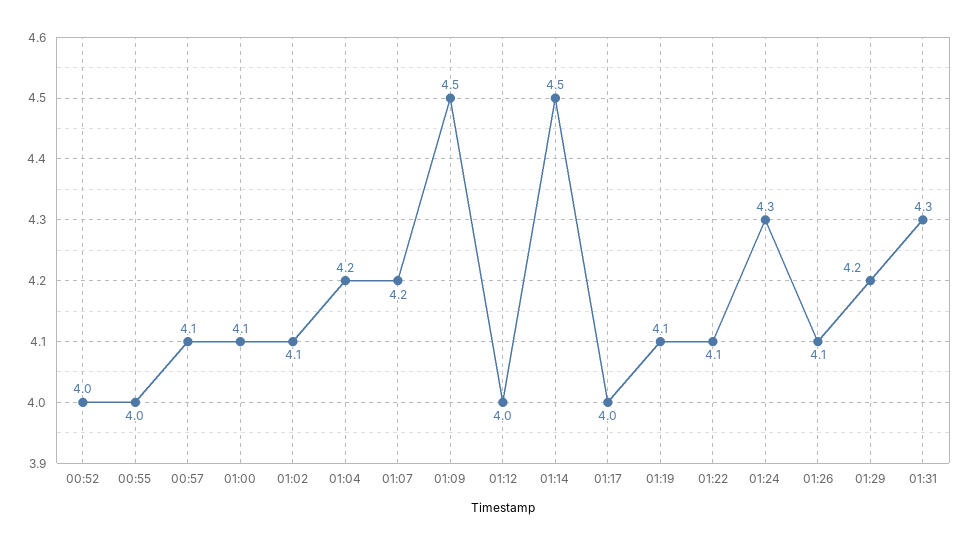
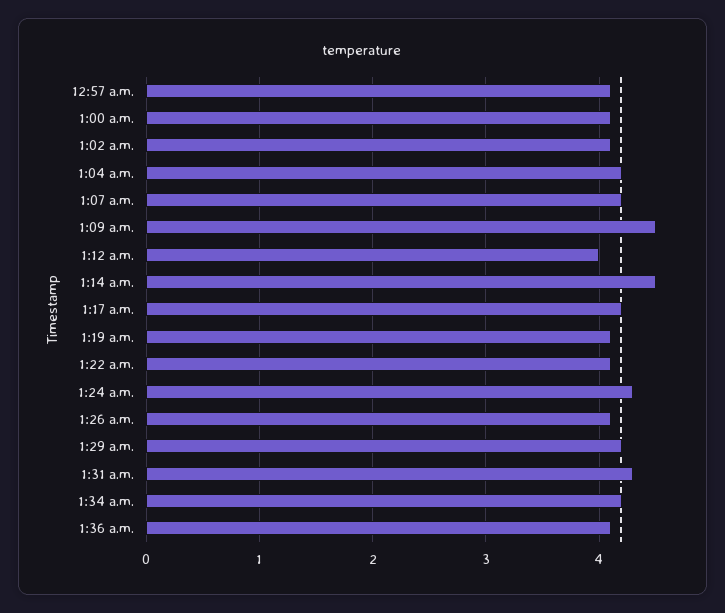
00:52: 4 -> none
00:55: 4 -> none
01:17: 4 -> 4.2
1:34 a.m.: none -> 4.2
1:36 a.m.: none -> 4.1

